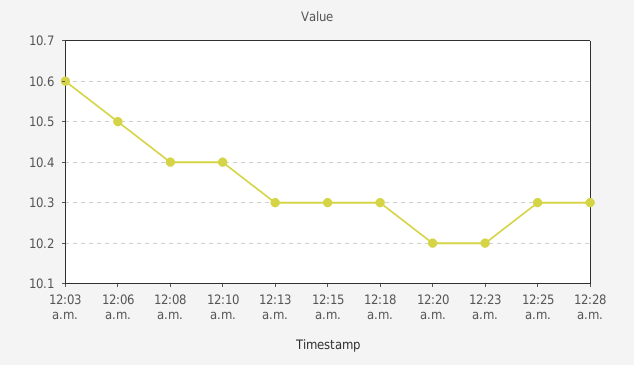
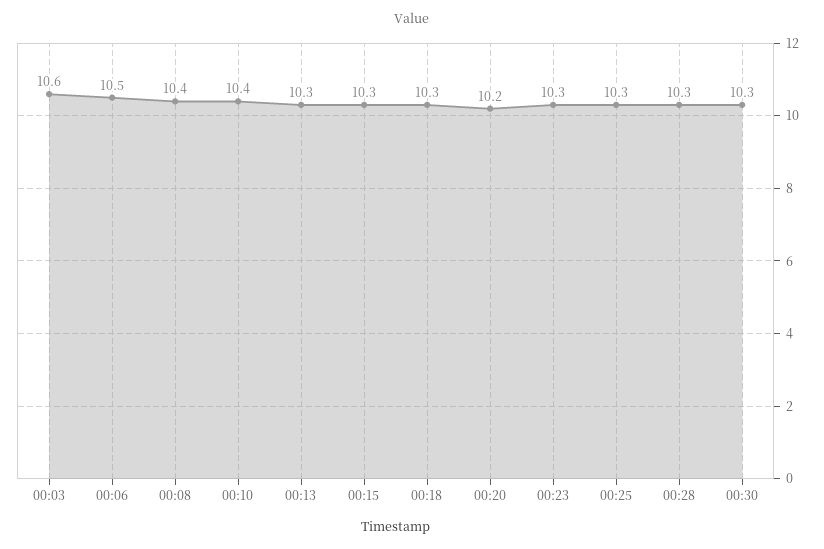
12:23 a.m.: 10.2 -> 10.3
00:30: none -> 10.3

